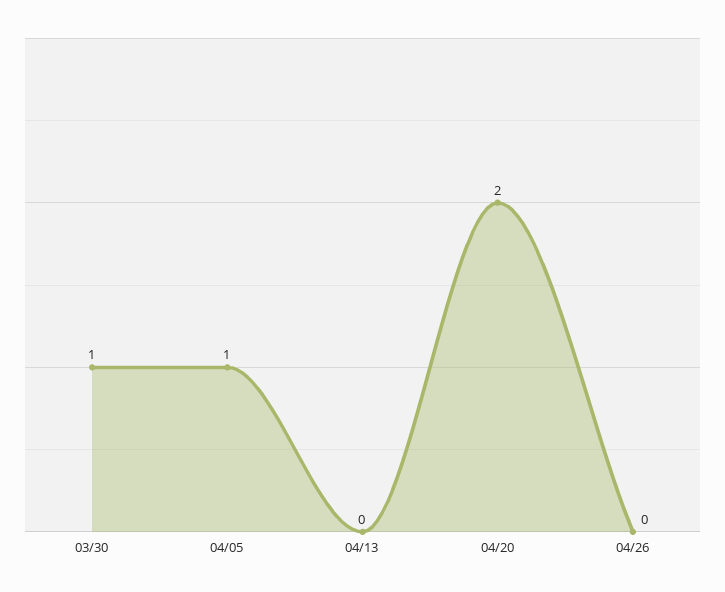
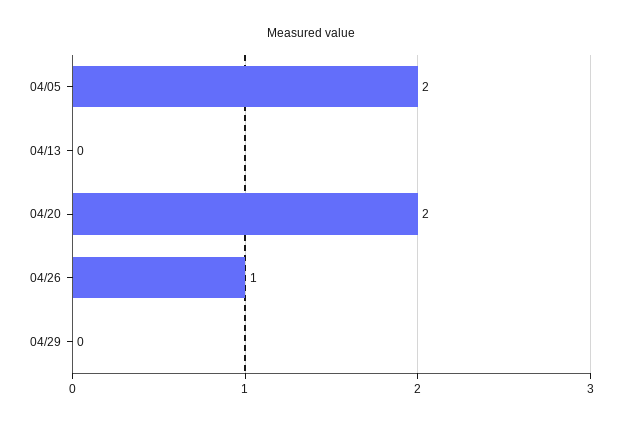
03/30: 1 -> none
04/05: 1 -> 2
04/26: 0 -> 1
04/29: none -> 0

